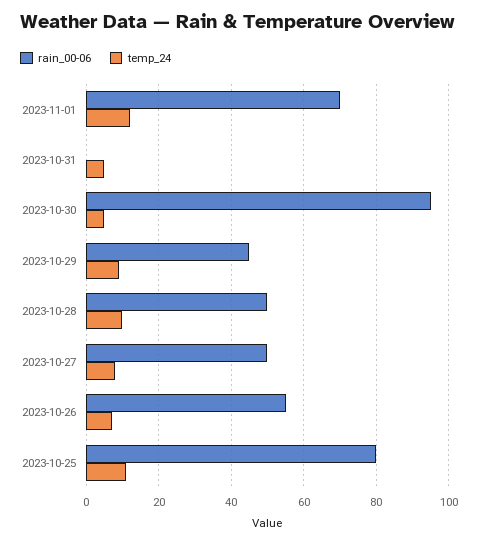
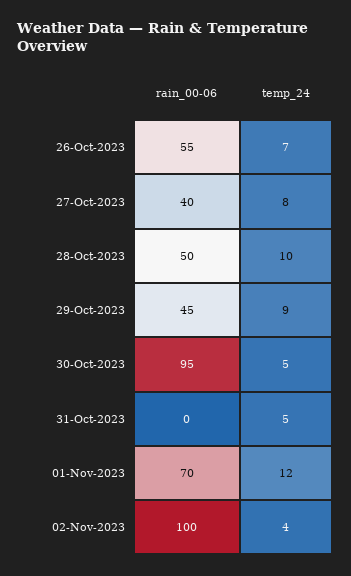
rain_00-06, 2023-10-27: 50 -> 40
rain_00-06, 2023-10-25: 80 -> none
temp_24, 2023-10-25: 10 -> none
rain_00-06, 02-Nov-2023: none -> 100
temp_24, 02-Nov-2023: none -> 4

